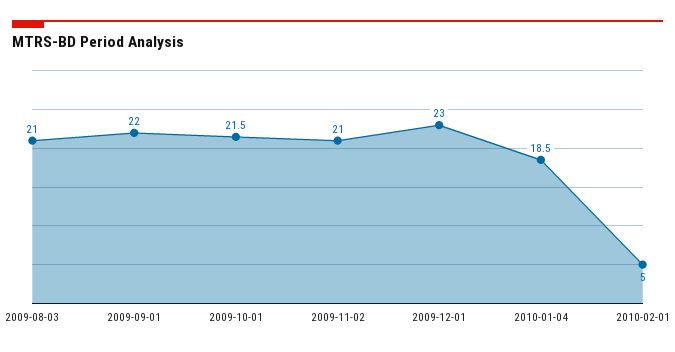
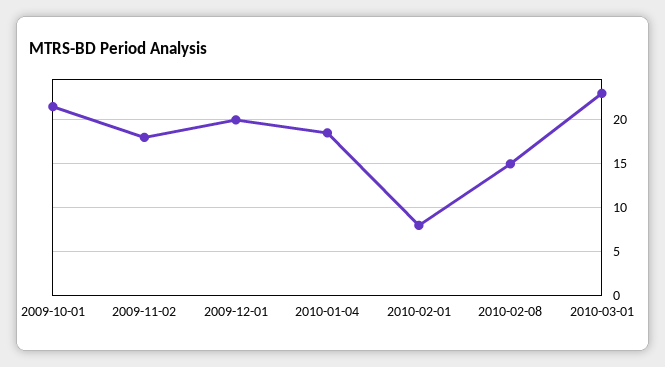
2009-08-03: 21 -> none
2009-09-01: 22 -> none
2009-11-02: 21 -> 18
2009-12-01: 23 -> 20
2010-02-01: 5 -> 8
2010-02-08: none -> 15
2010-03-01: none -> 23

